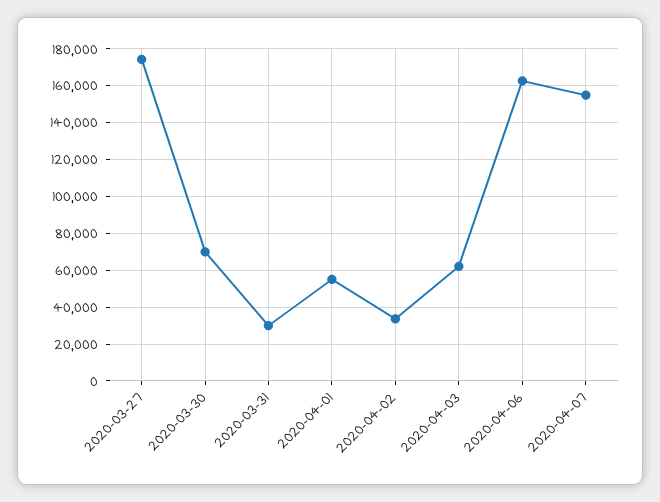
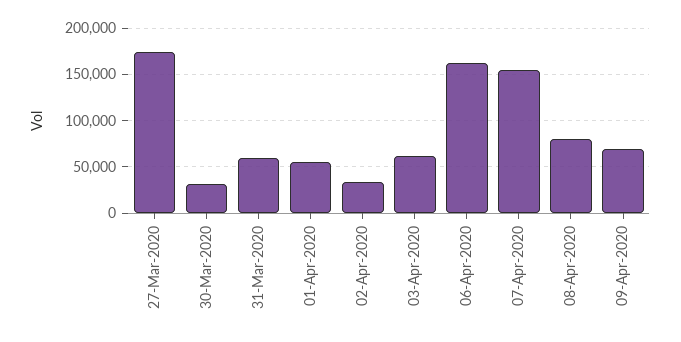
2020-03-30: 70000 -> 30000
2020-03-31: 30000 -> 60000
08-Apr-2020: none -> 80000
09-Apr-2020: none -> 70000

